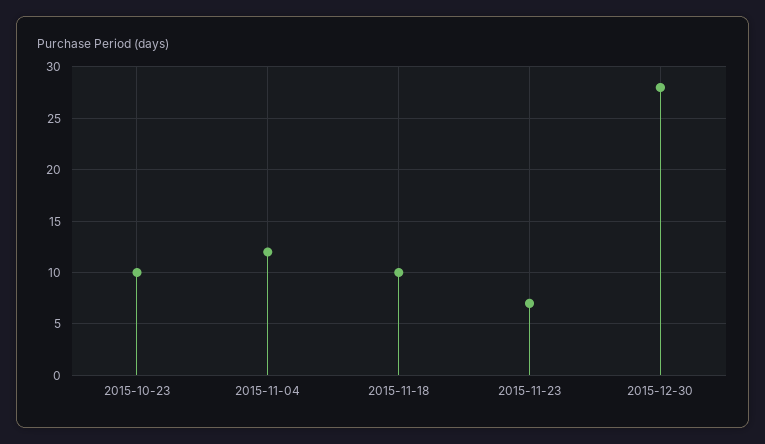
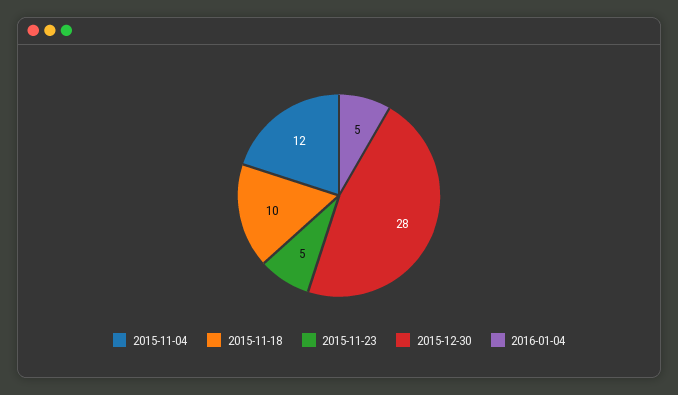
2015-10-23: 10 -> none
2015-11-23: 7 -> 5
2016-01-04: none -> 5

